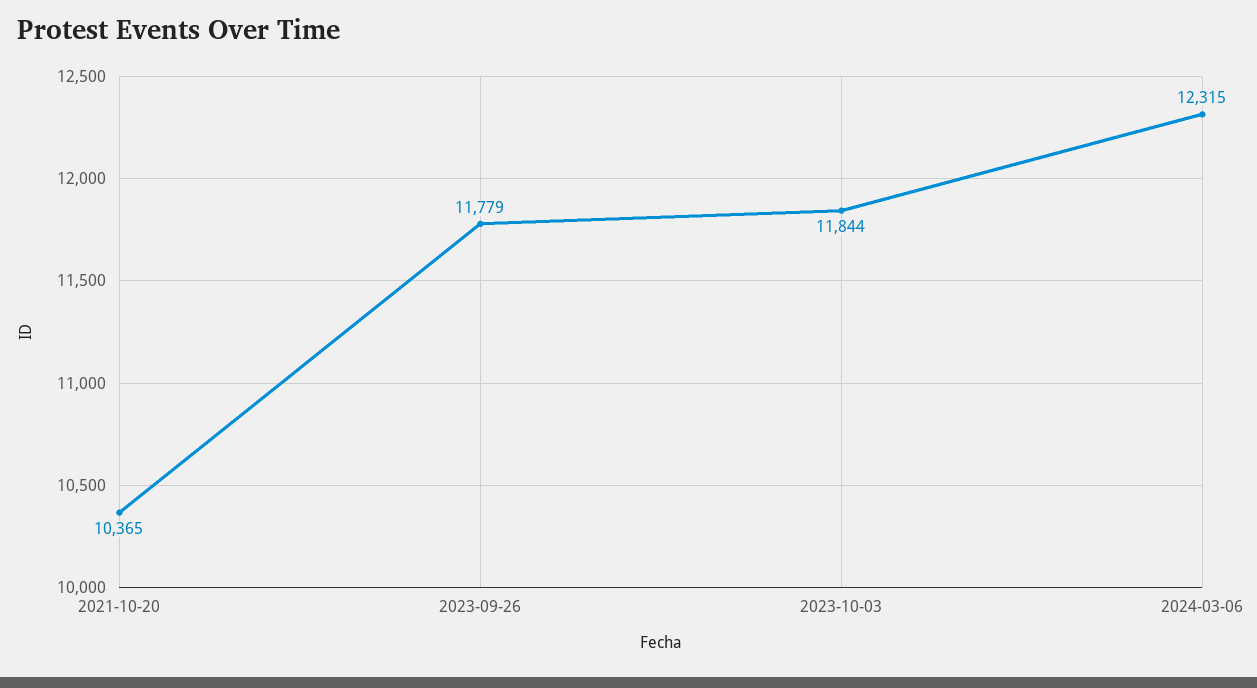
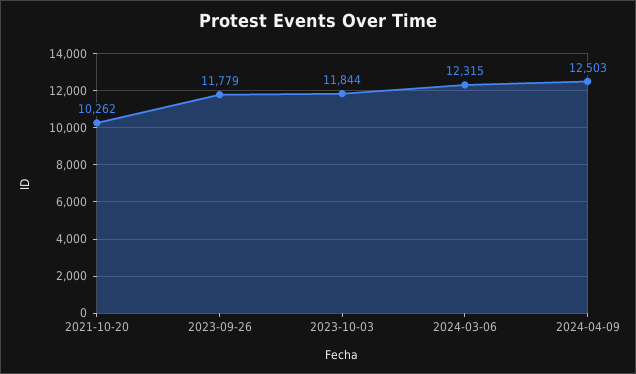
2021-10-20: 10365 -> 10262
2024-04-09: none -> 12503

